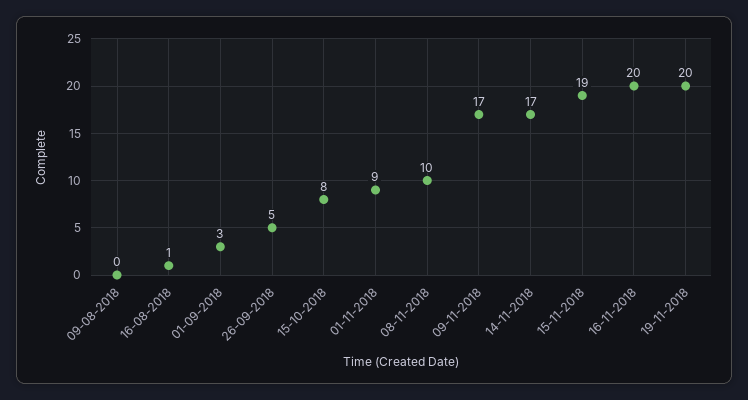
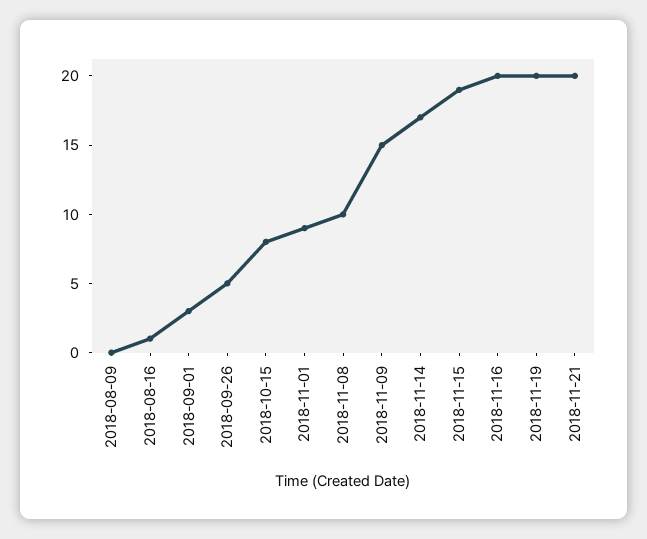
09-11-2018: 17 -> 15
2018-11-21: none -> 20

